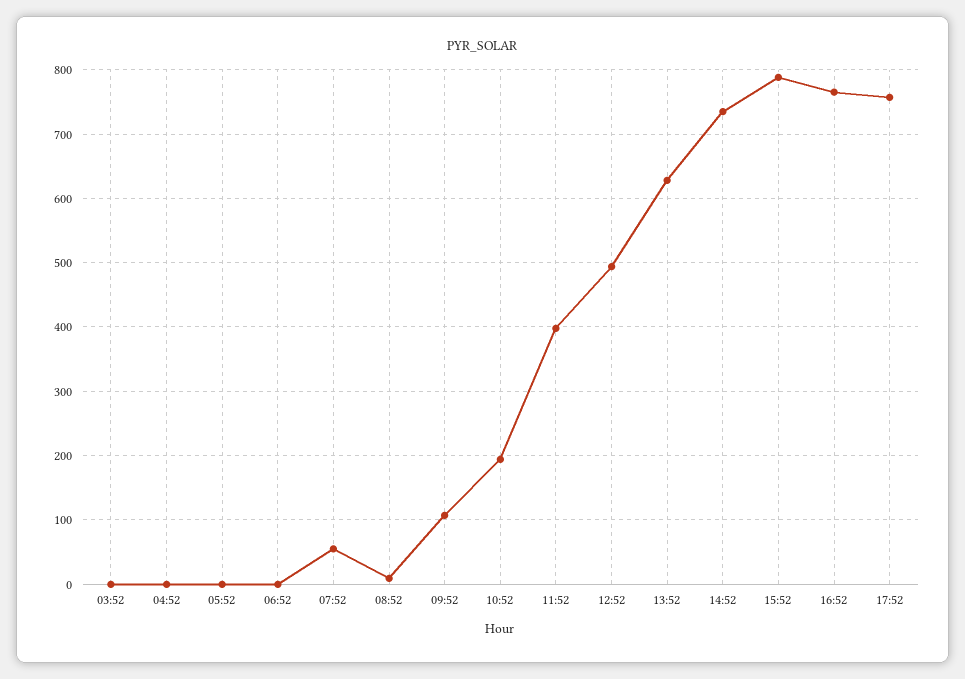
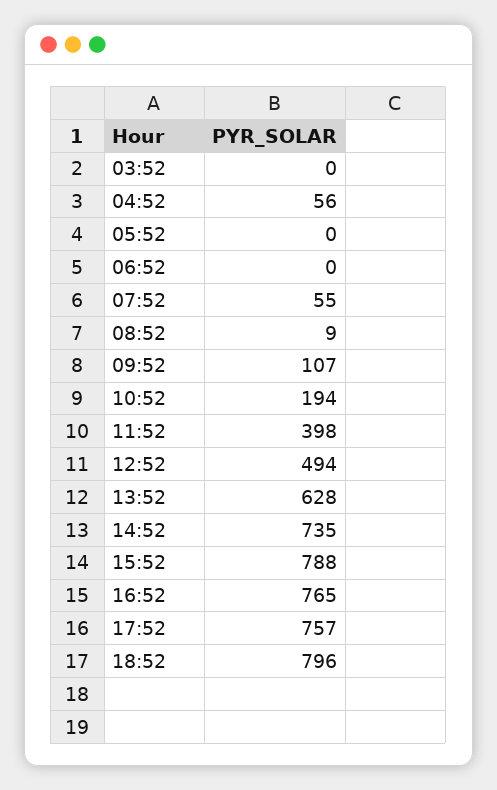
04:52: 0 -> 56
18:52: none -> 796

